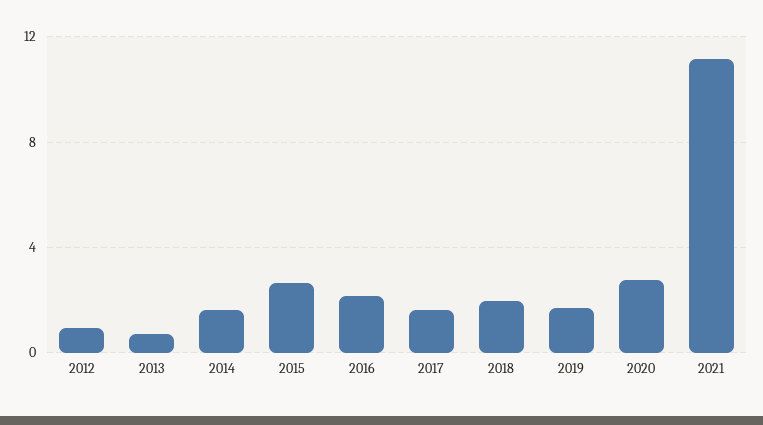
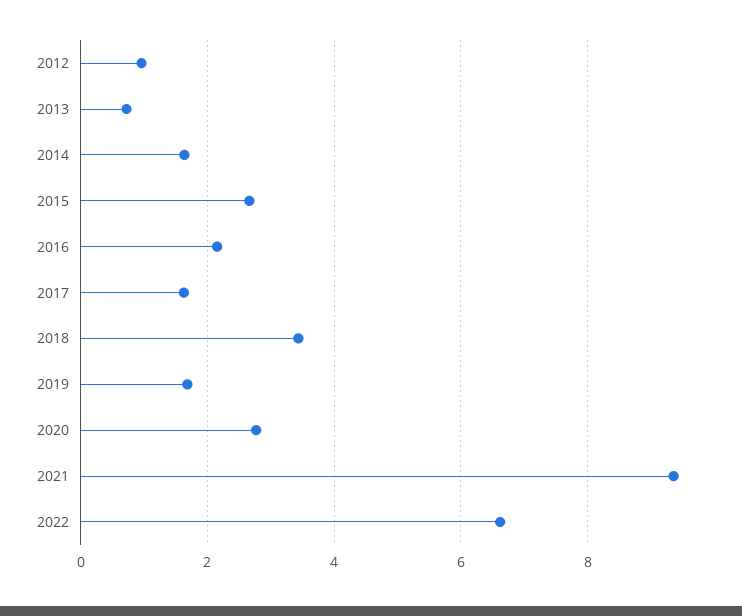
2018: 2 -> 3.4
2021: 11 -> 9.4
2022: none -> 6.6

